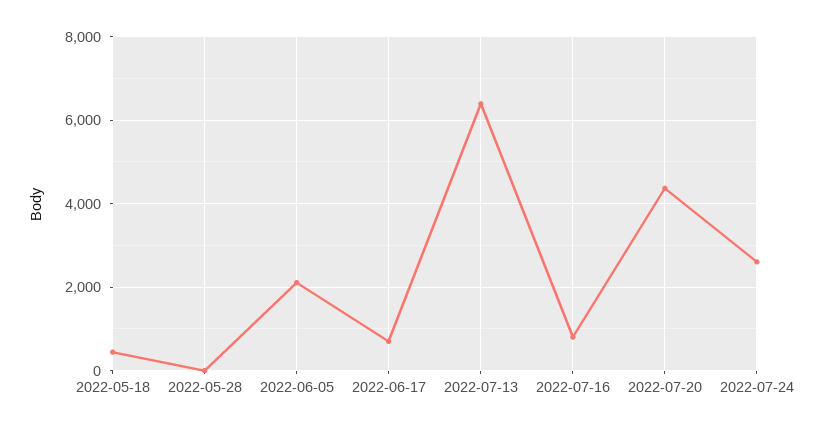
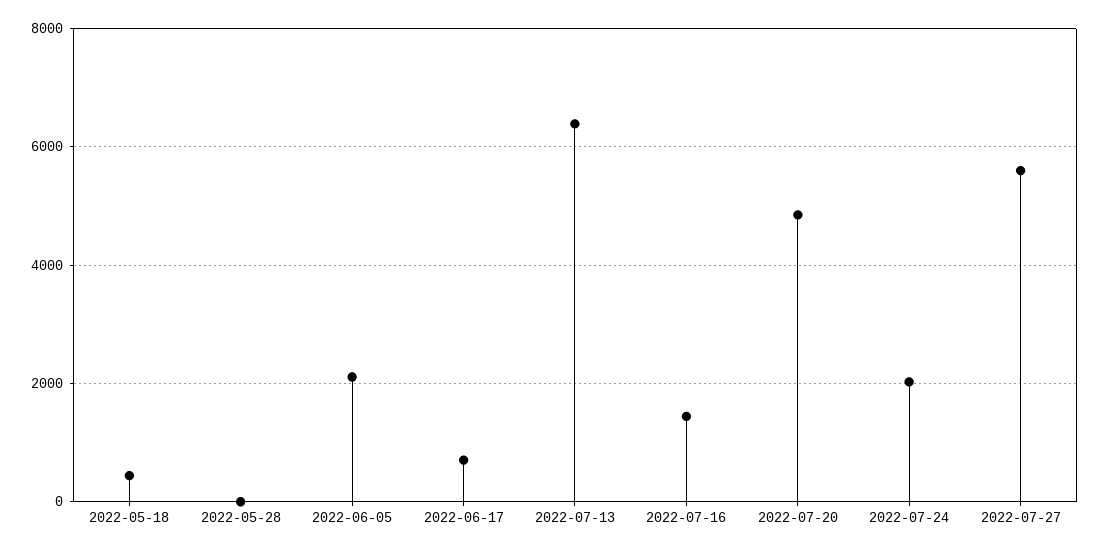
2022-07-16: 800 -> 1400
2022-07-20: 4400 -> 4800
2022-07-24: 2600 -> 2000
2022-07-27: none -> 5600

